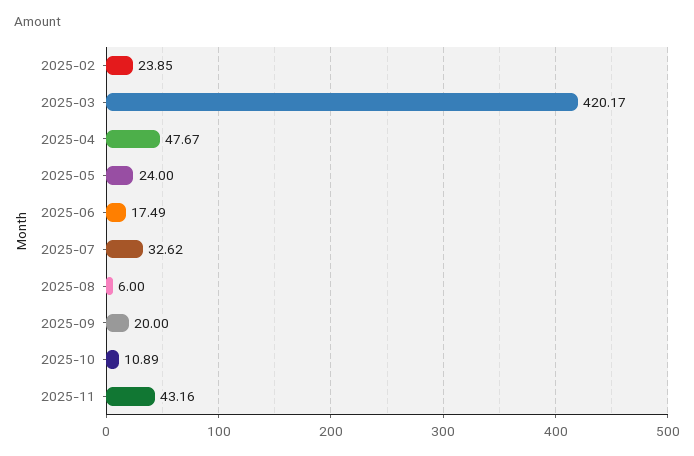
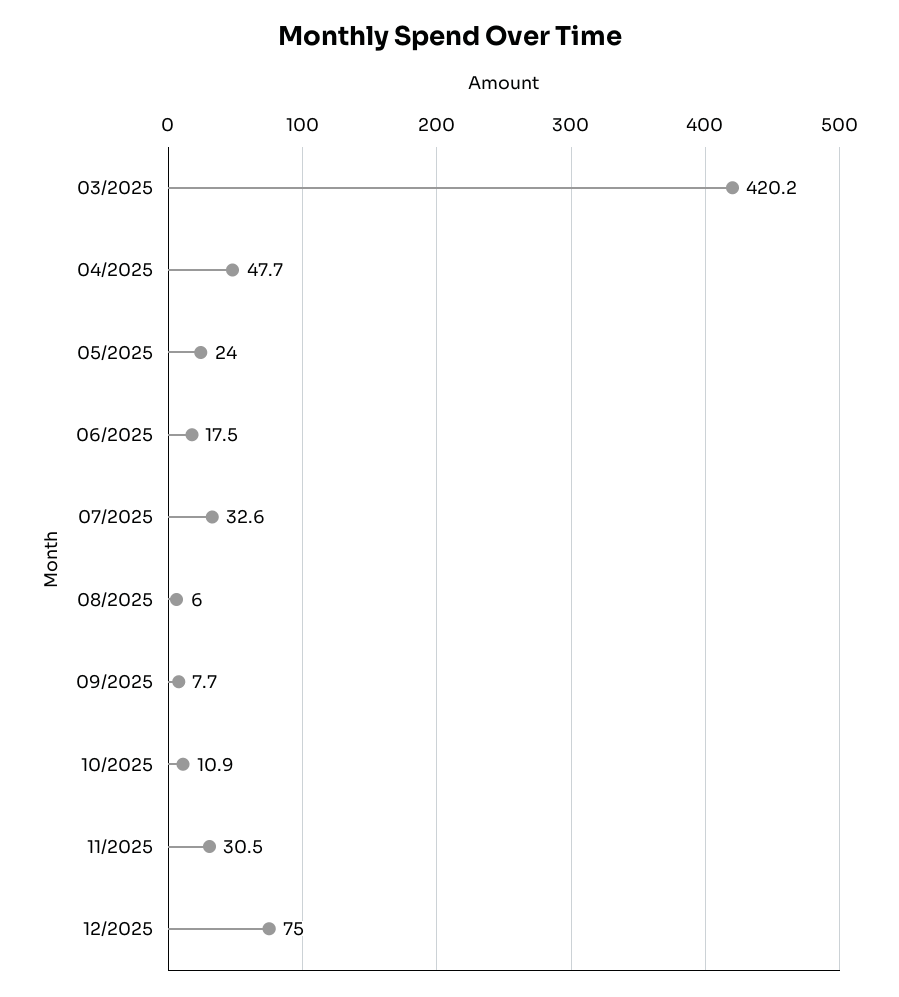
2025-02: 23.85 -> none
2025-09: 20 -> 7.7
2025-11: 43.16 -> 30.5
12/2025: none -> 75

